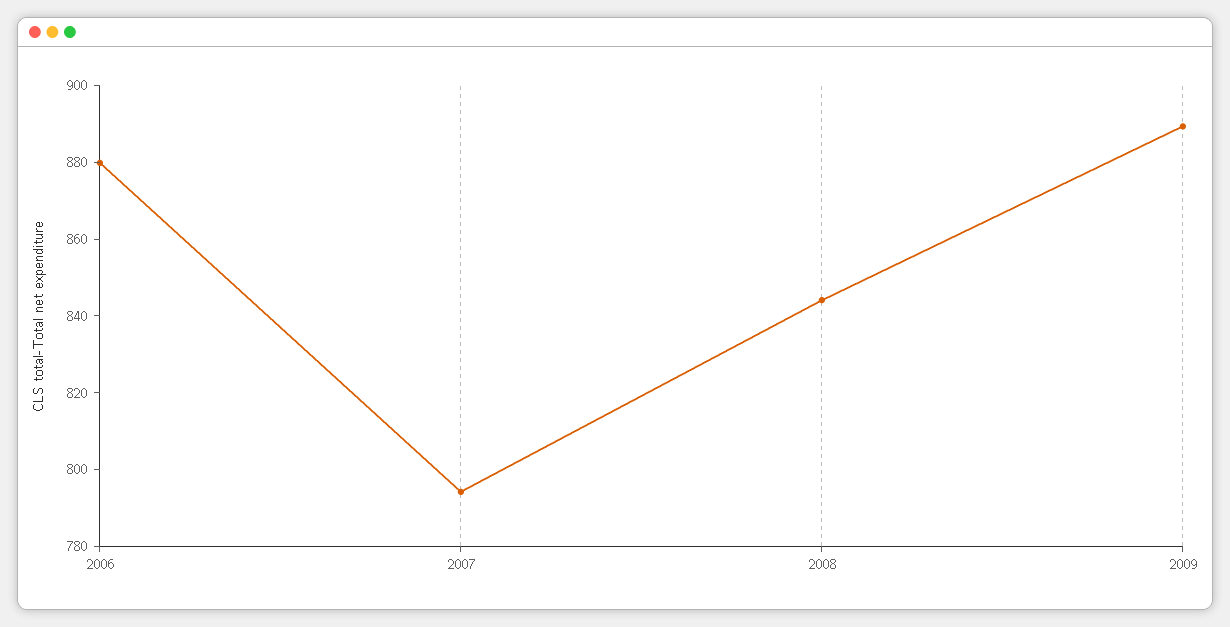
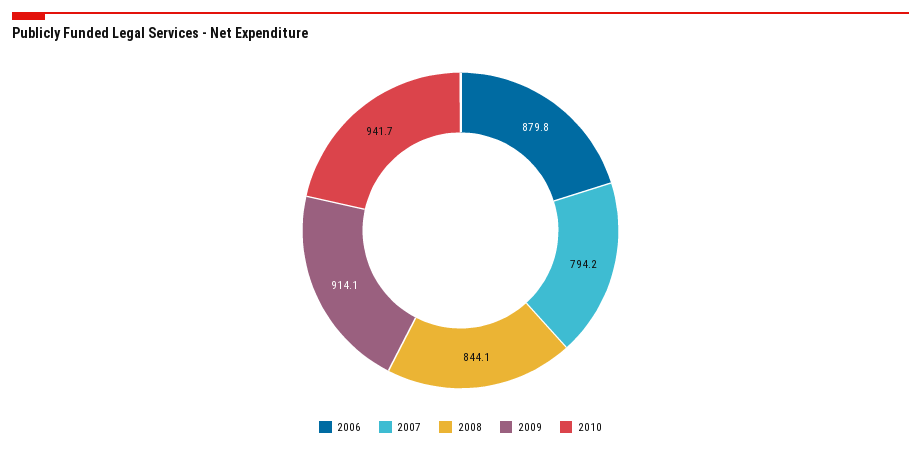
2009: 890 -> 914.1
2010: none -> 941.7

